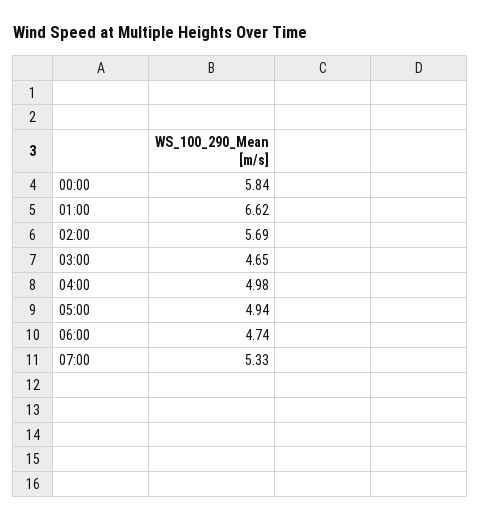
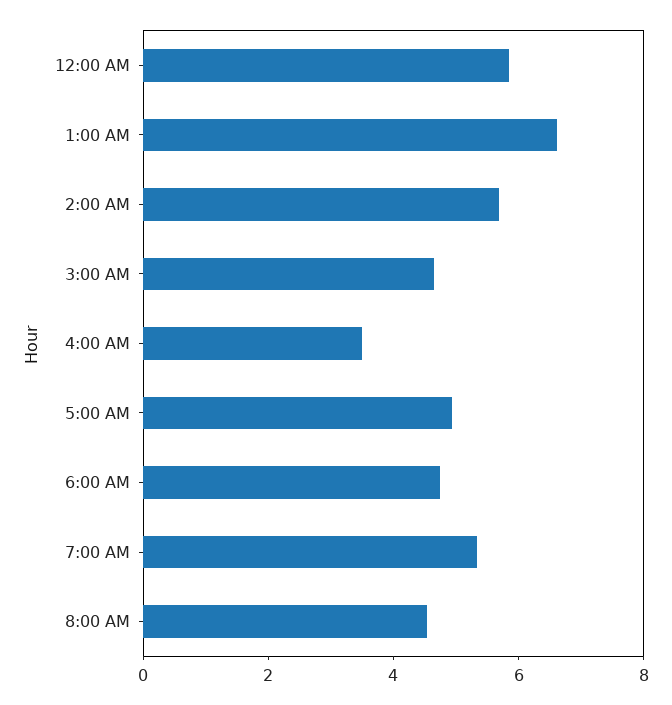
04:00: 4.98 -> 3.5
8:00 AM: none -> 4.5

